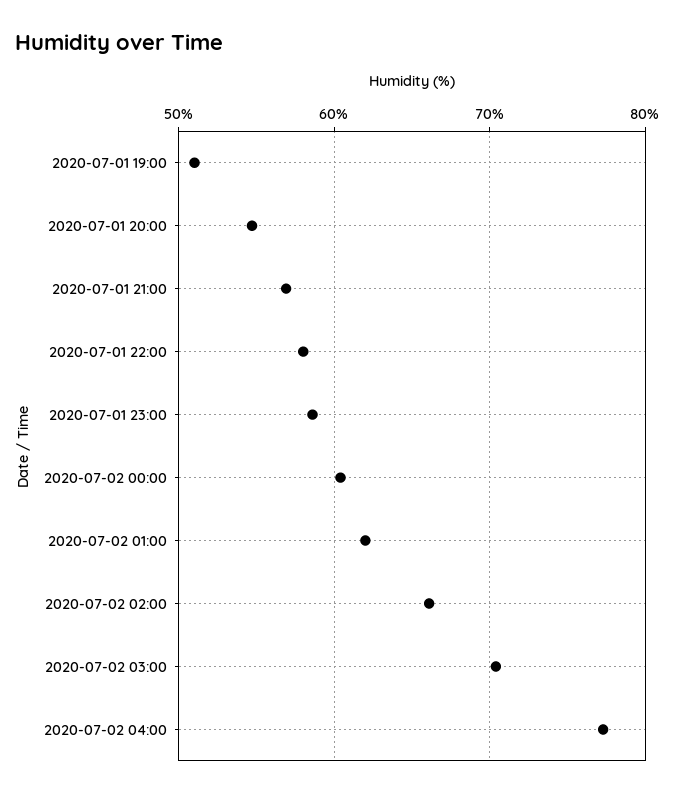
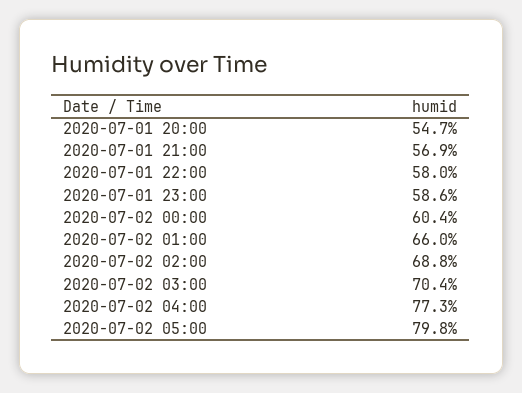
2020-07-01 19:00: 51 -> none
2020-07-02 01:00: 62 -> 66
2020-07-02 02:00: 66 -> 68.8
2020-07-02 05:00: none -> 79.8

